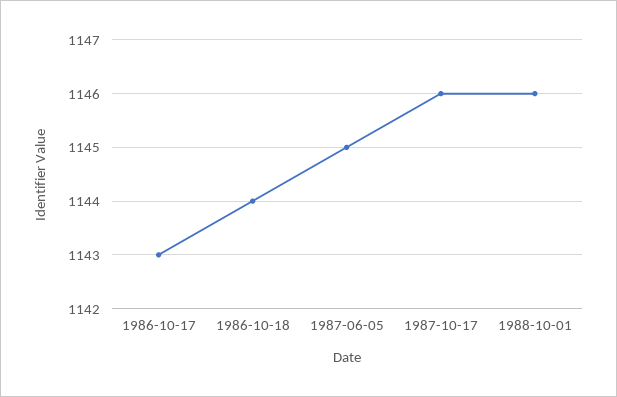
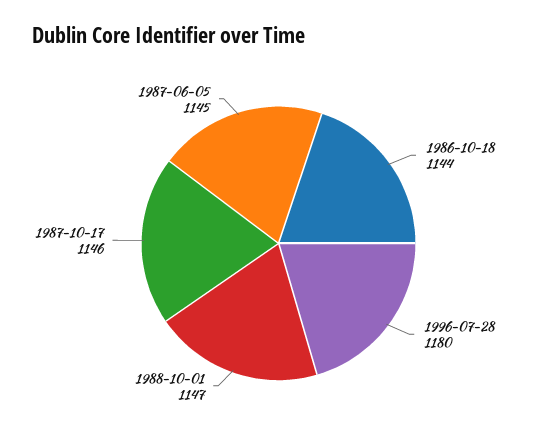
1986-10-17: 1143 -> none
1988-10-01: 1146 -> 1147
1996-07-28: none -> 1180

